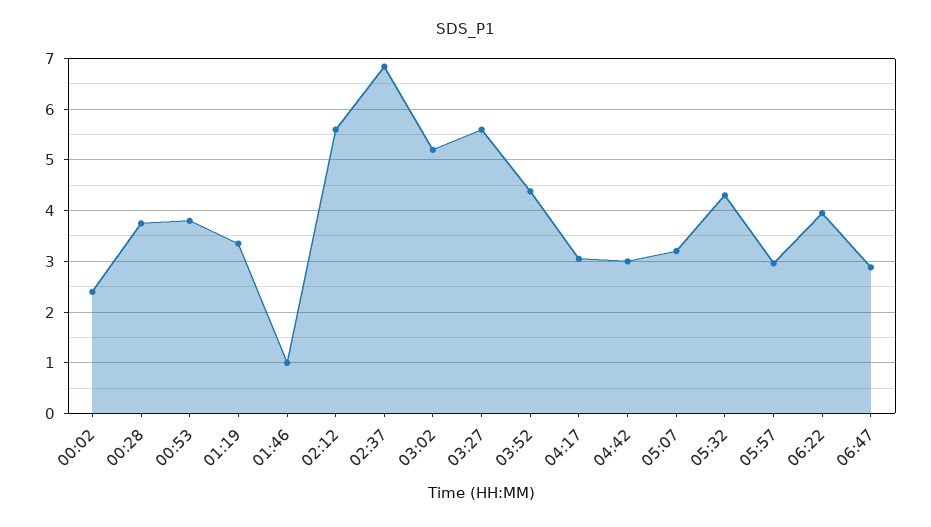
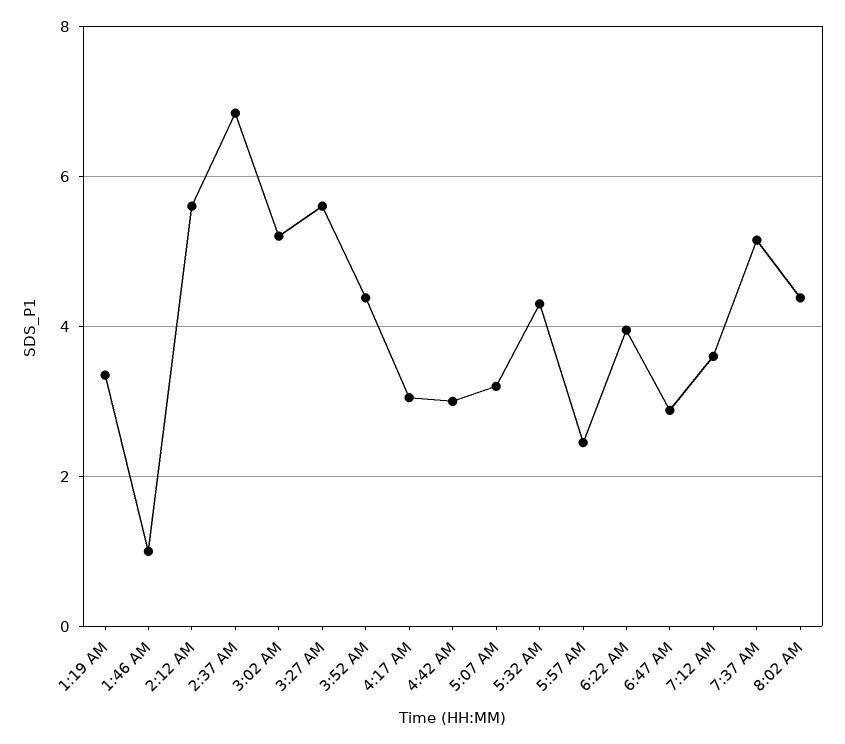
00:02: 2.4 -> none
00:28: 3.8 -> none
00:53: 3.8 -> none
05:57: 3 -> 2.4
7:12 AM: none -> 3.6
7:37 AM: none -> 5.2
8:02 AM: none -> 4.4

